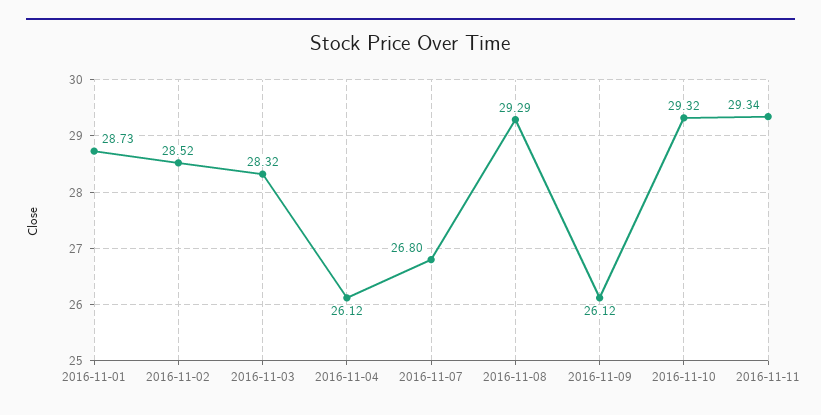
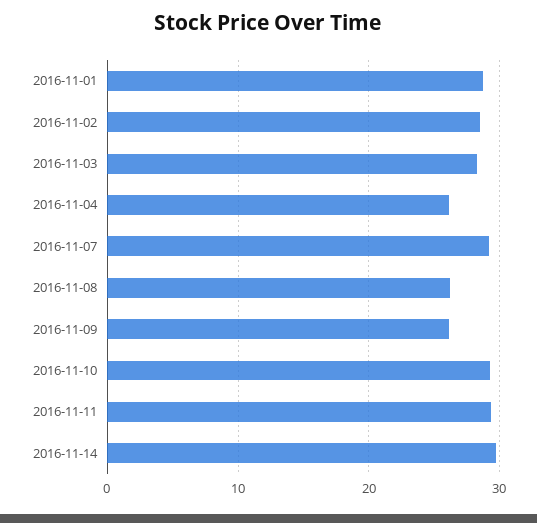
2016-11-07: 26.8 -> 29
2016-11-08: 29.29 -> 26
2016-11-14: none -> 30

